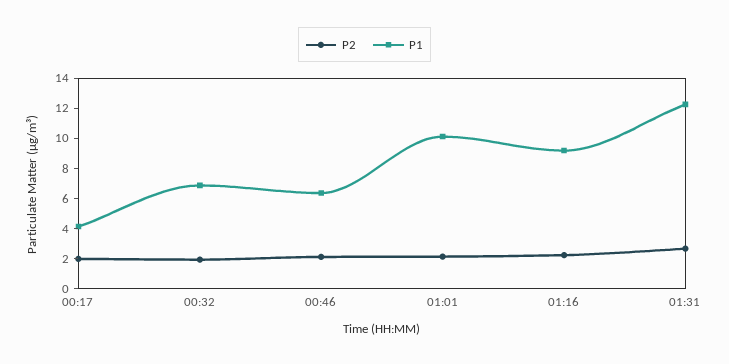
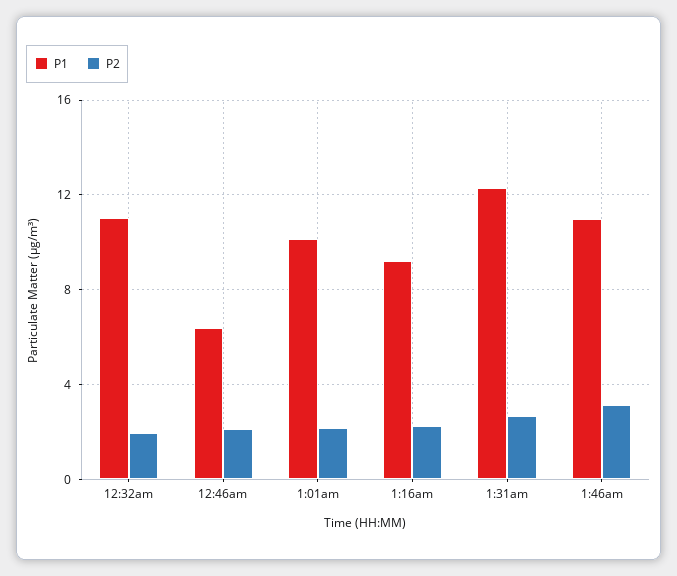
P2, 00:17: 2 -> none
P1, 00:17: 4 -> none
P1, 00:32: 7 -> 11
P1, 1:46am: none -> 11
P2, 1:46am: none -> 3

